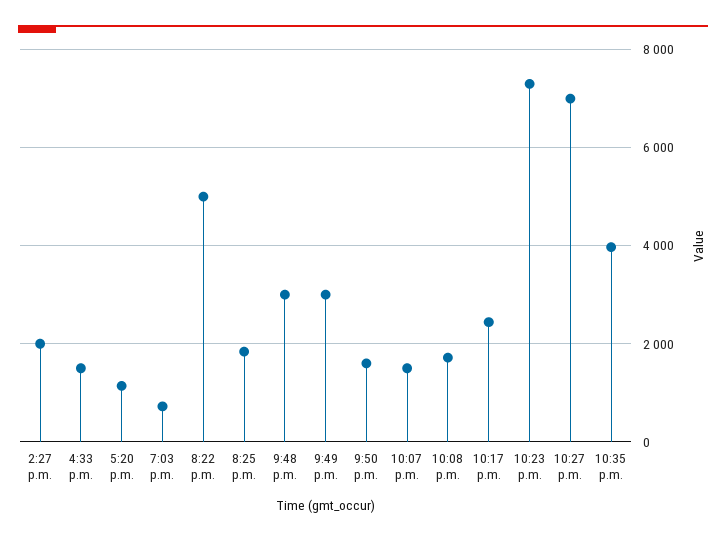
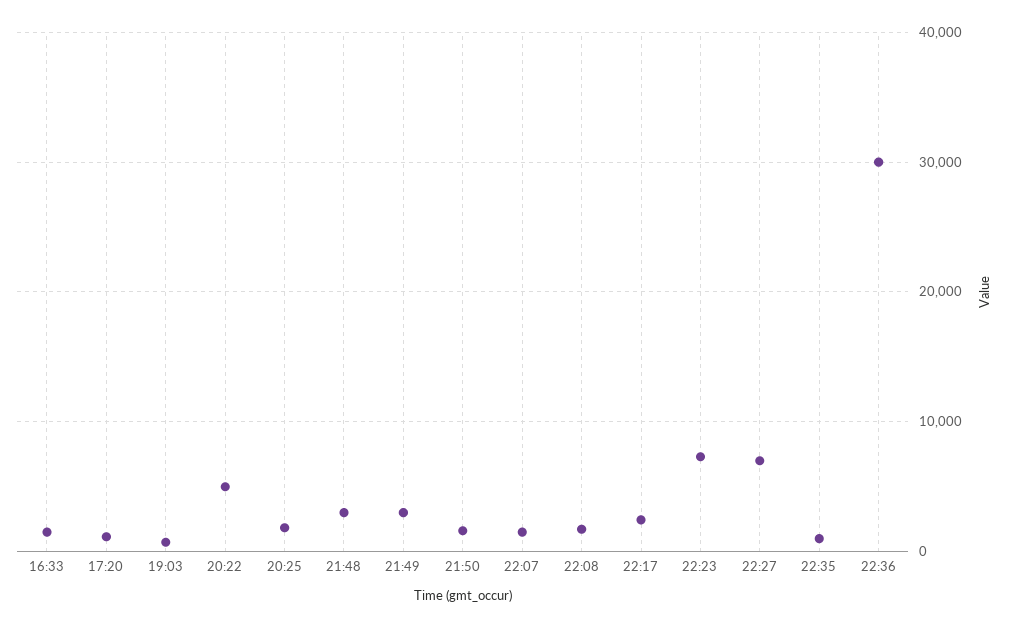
2:27 p.m.: 2000 -> none
10:35 p.m.: 4000 -> 1000
22:36: none -> 30000

